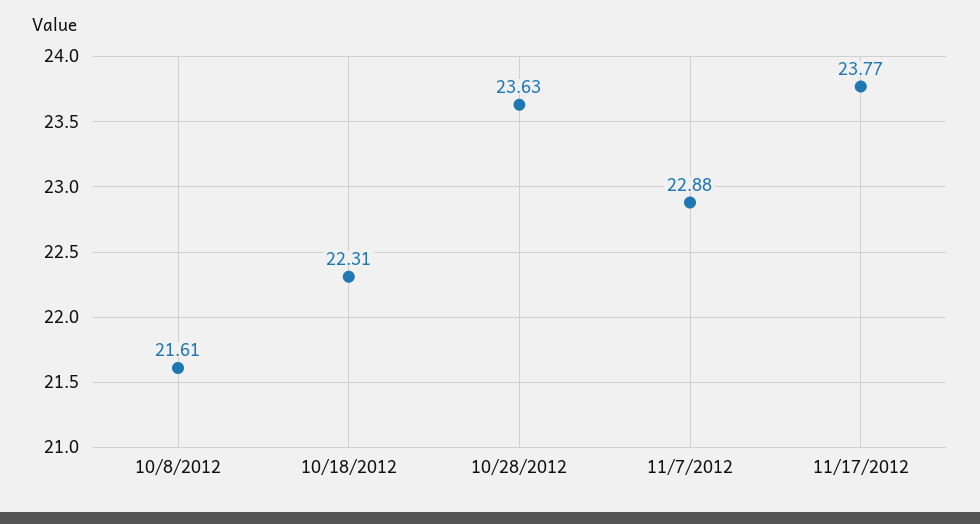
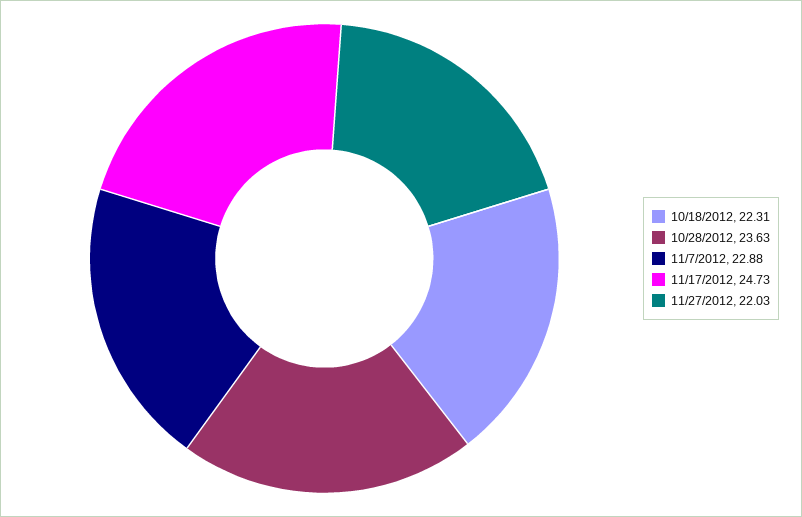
10/8/2012: 21.61 -> none
11/17/2012: 23.77 -> 24.73
11/27/2012: none -> 22.03

